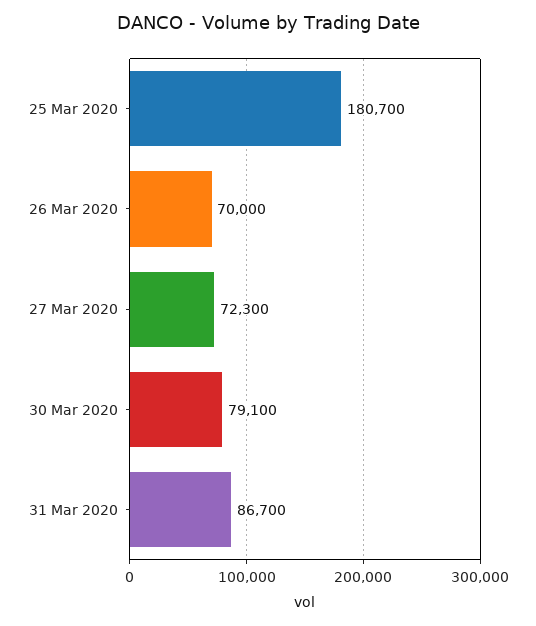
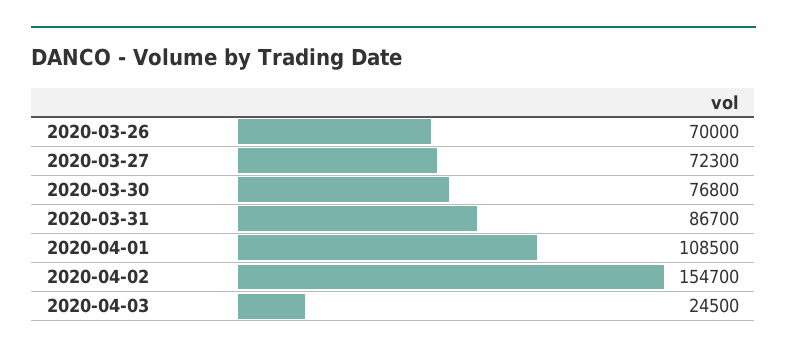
25 Mar 2020: 180700 -> none
30 Mar 2020: 79100 -> 76800
2020-04-01: none -> 108500
2020-04-02: none -> 154700
2020-04-03: none -> 24500

